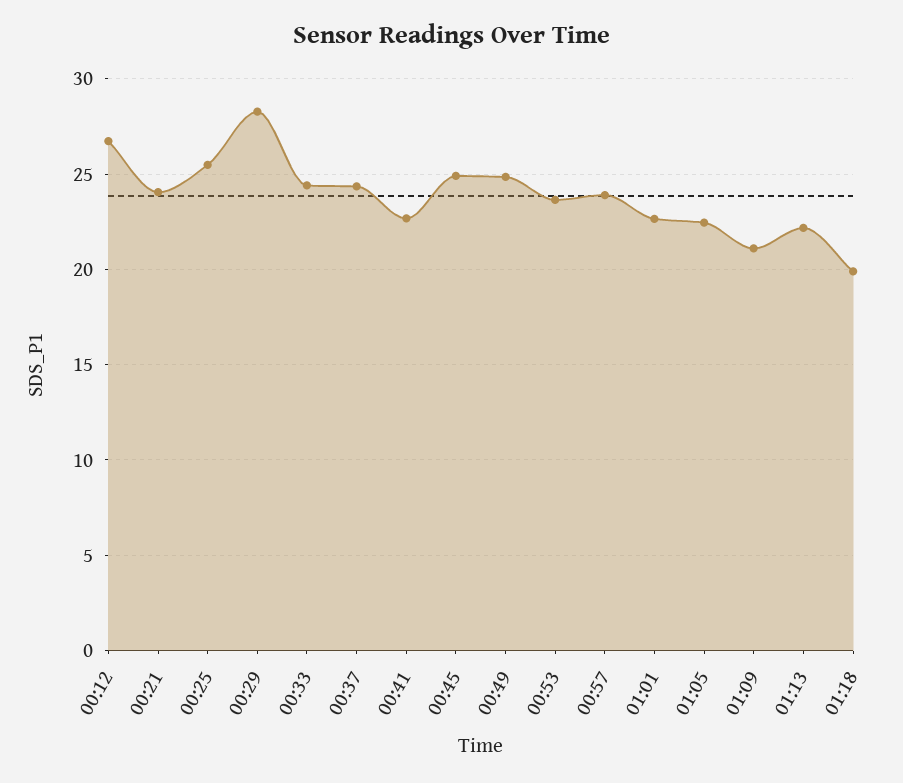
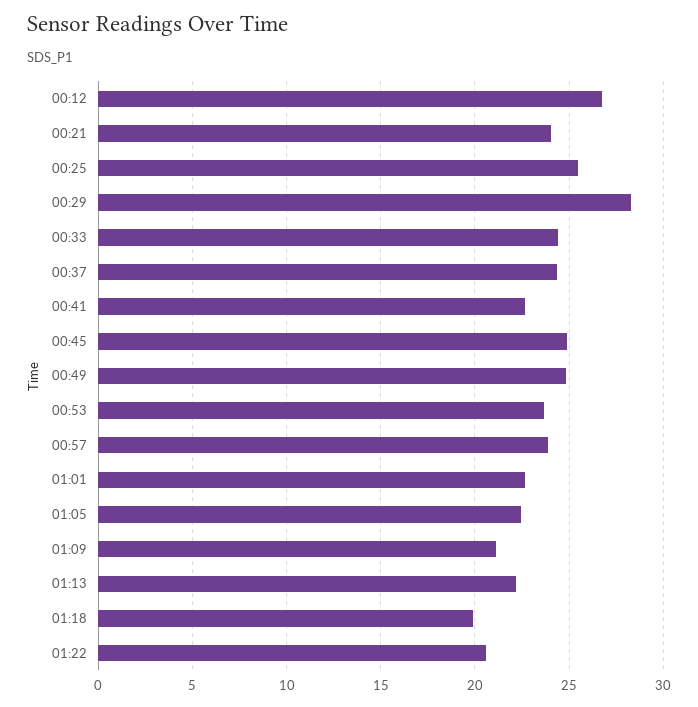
01:22: none -> 20.5

